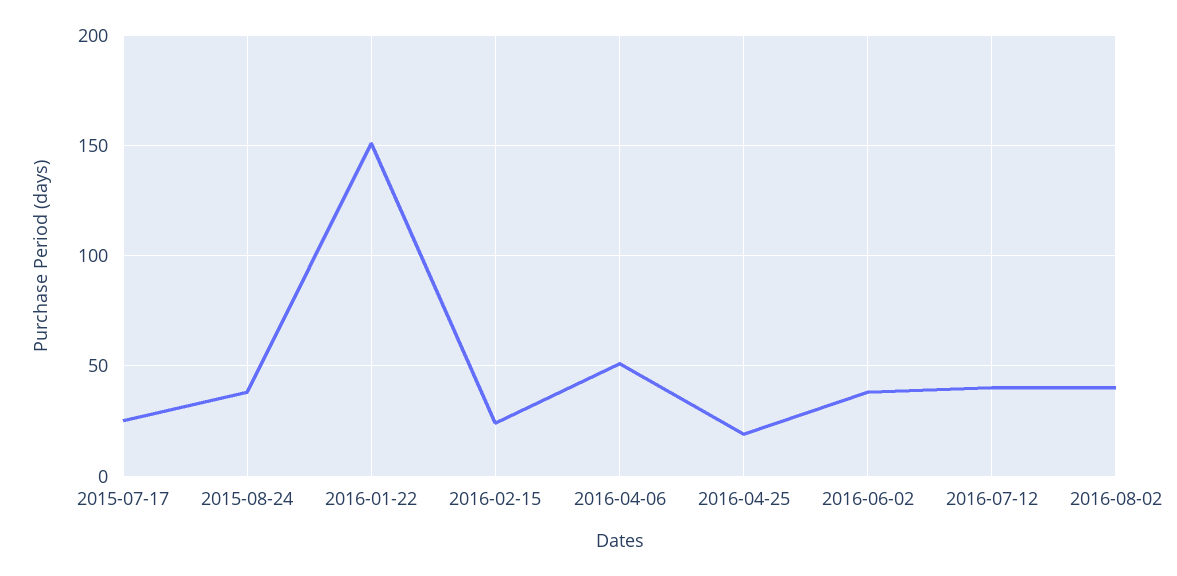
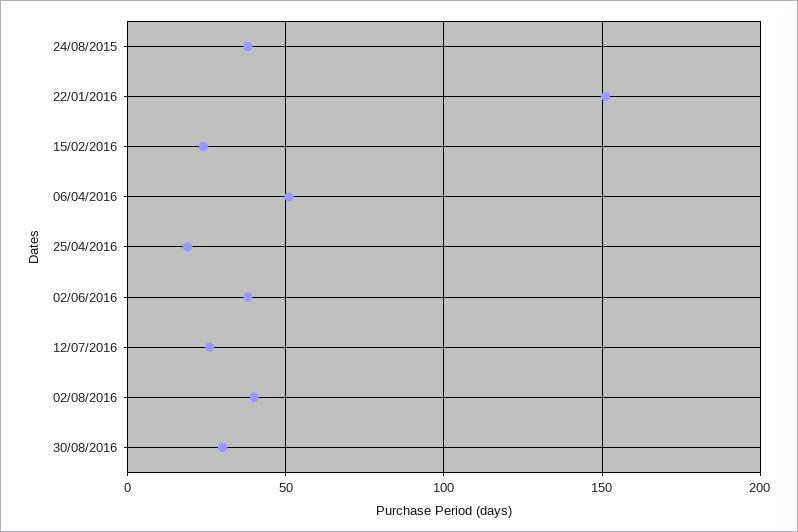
2015-07-17: 25 -> none
2016-07-12: 40 -> 25
30/08/2016: none -> 30

